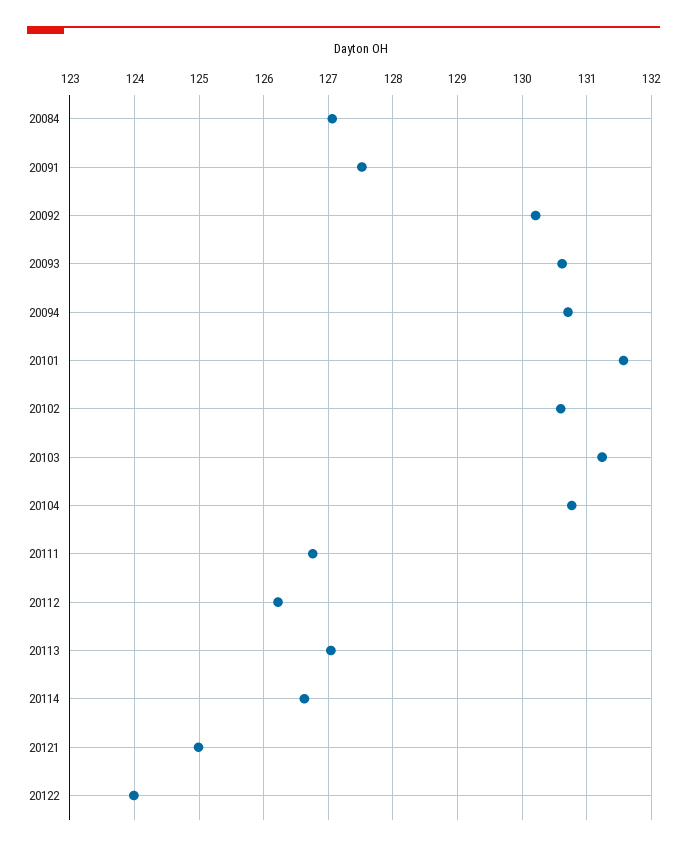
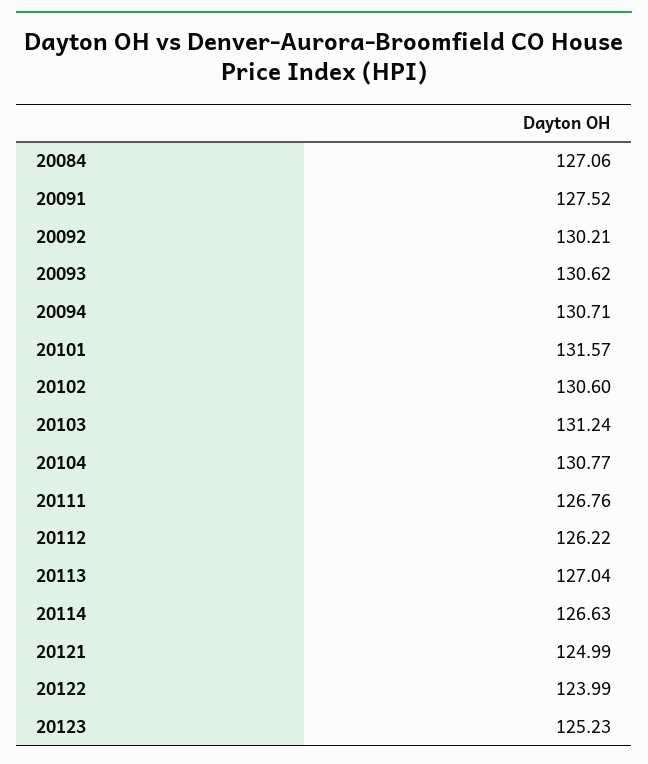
20123: none -> 125.23

